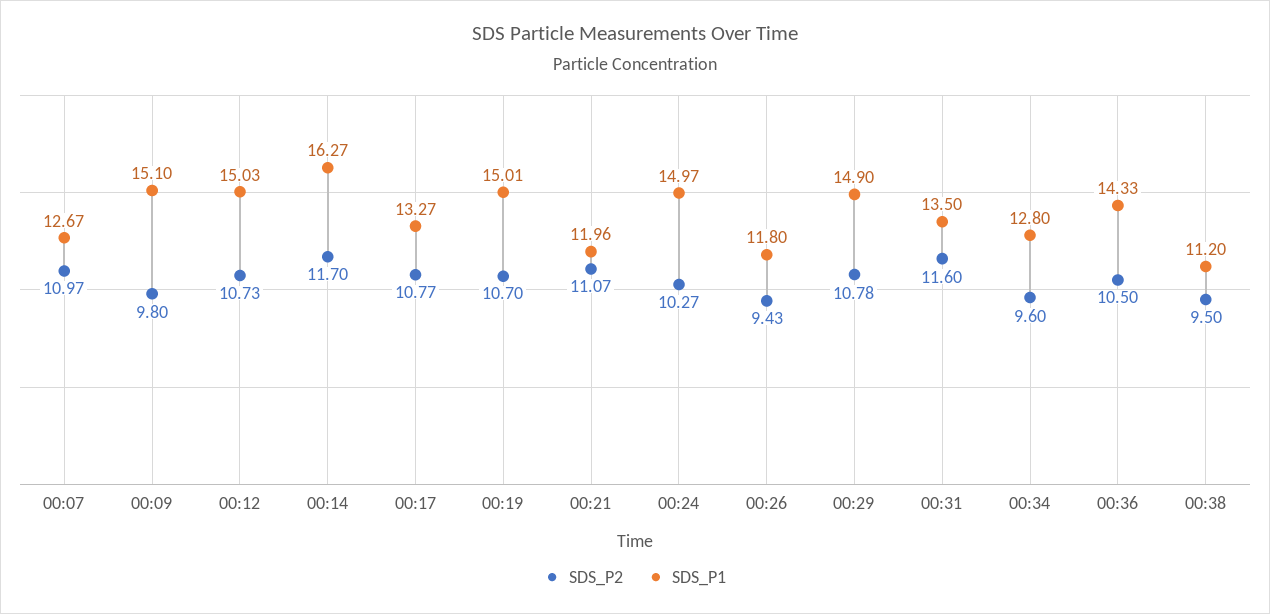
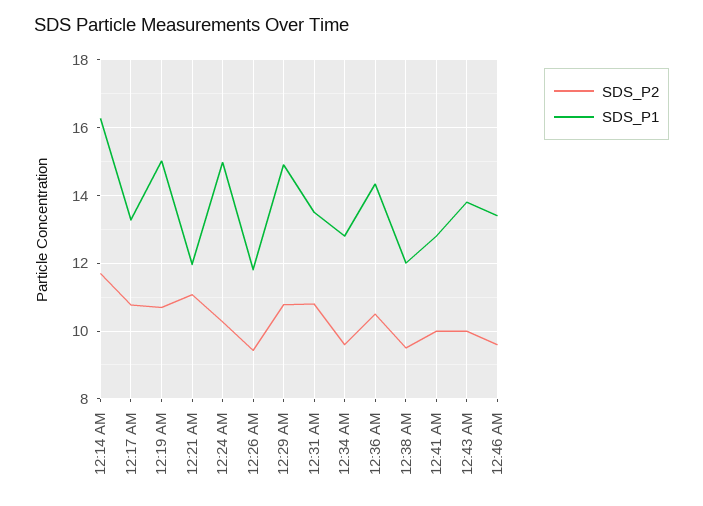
SDS_P2, 00:07: 10.97 -> none
SDS_P1, 00:07: 12.67 -> none
SDS_P2, 00:09: 9.8 -> none
SDS_P1, 00:09: 15.1 -> none
SDS_P2, 00:12: 10.73 -> none
SDS_P1, 00:12: 15.03 -> none
SDS_P2, 00:31: 11.6 -> 10.8
SDS_P1, 00:38: 11.2 -> 12
SDS_P2, 12:41 AM: none -> 10
SDS_P1, 12:41 AM: none -> 12.8
SDS_P2, 12:43 AM: none -> 10
SDS_P1, 12:43 AM: none -> 13.8
SDS_P2, 12:46 AM: none -> 9.6
SDS_P1, 12:46 AM: none -> 13.4

